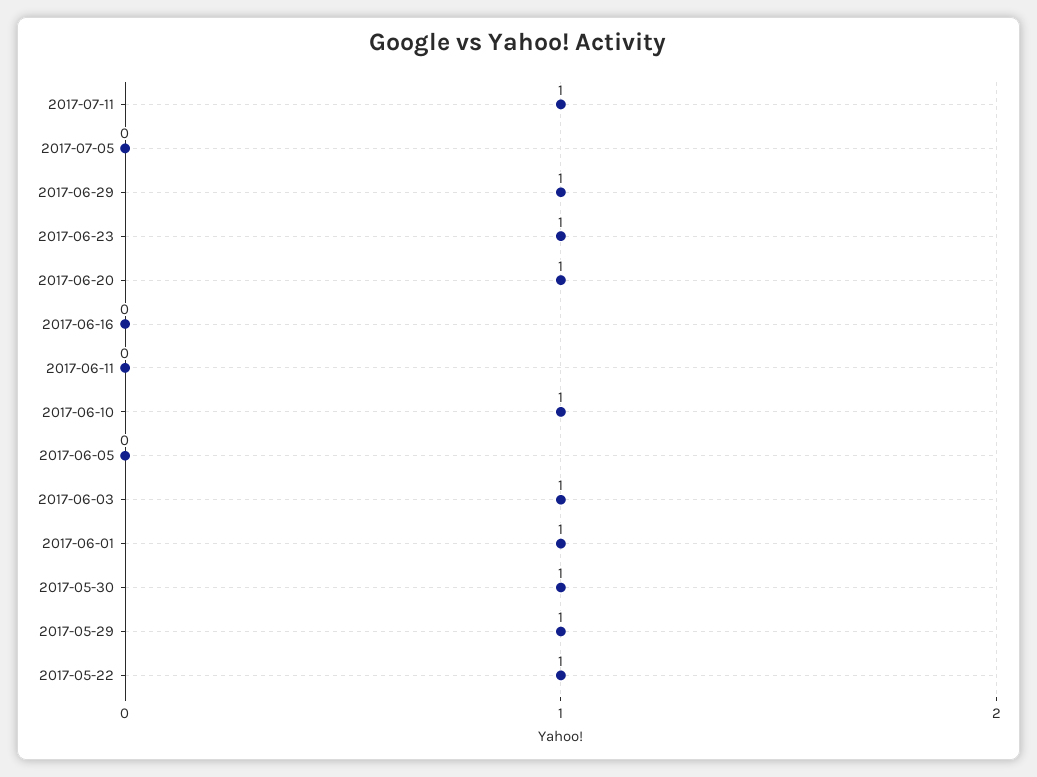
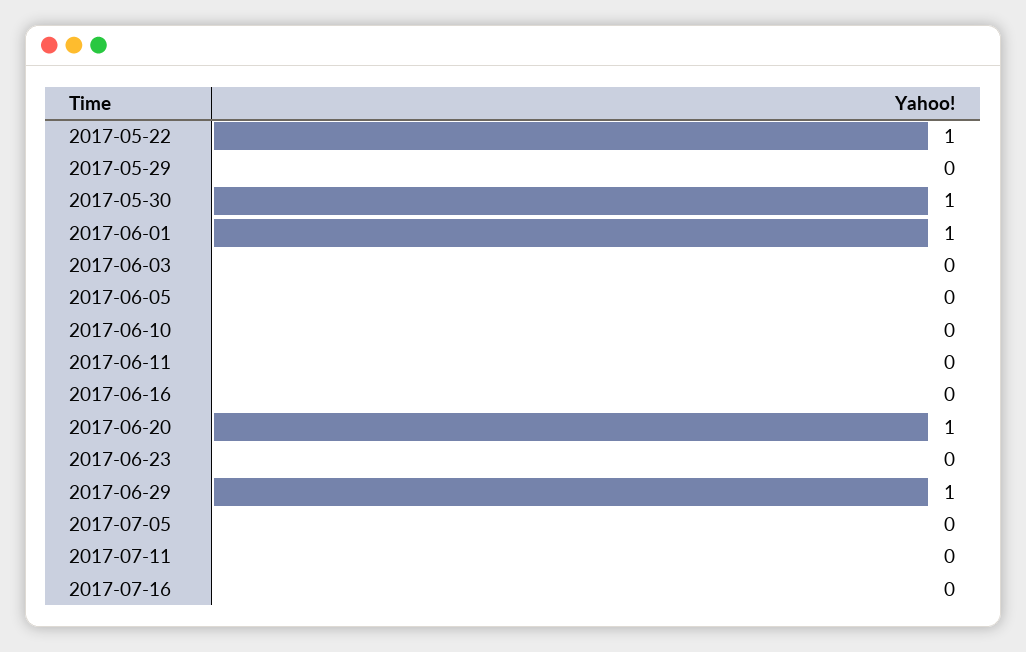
2017-07-11: 1 -> 0
2017-06-23: 1 -> 0
2017-06-10: 1 -> 0
2017-06-03: 1 -> 0
2017-05-29: 1 -> 0
2017-07-16: none -> 0

